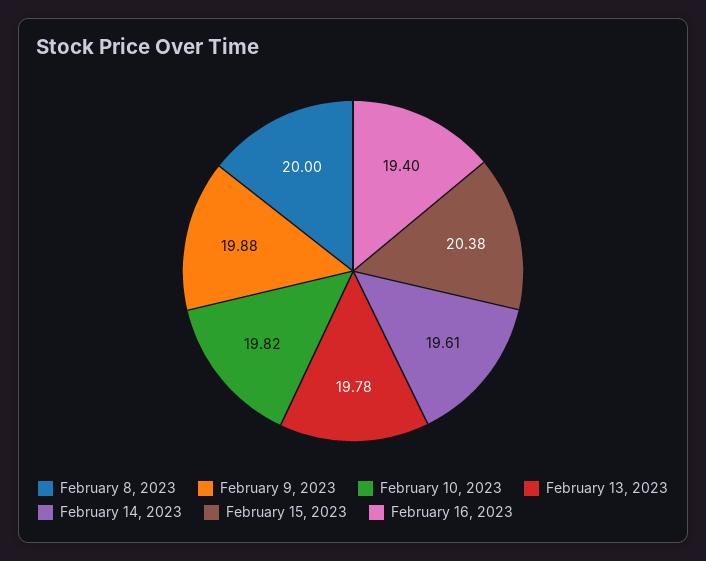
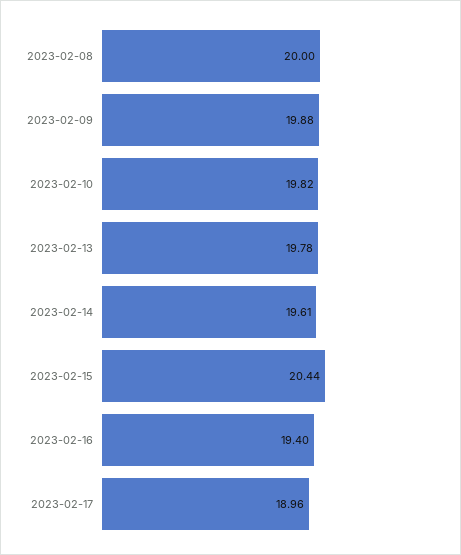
February 15, 2023: 20.38 -> 20.44
2023-02-17: none -> 18.96

